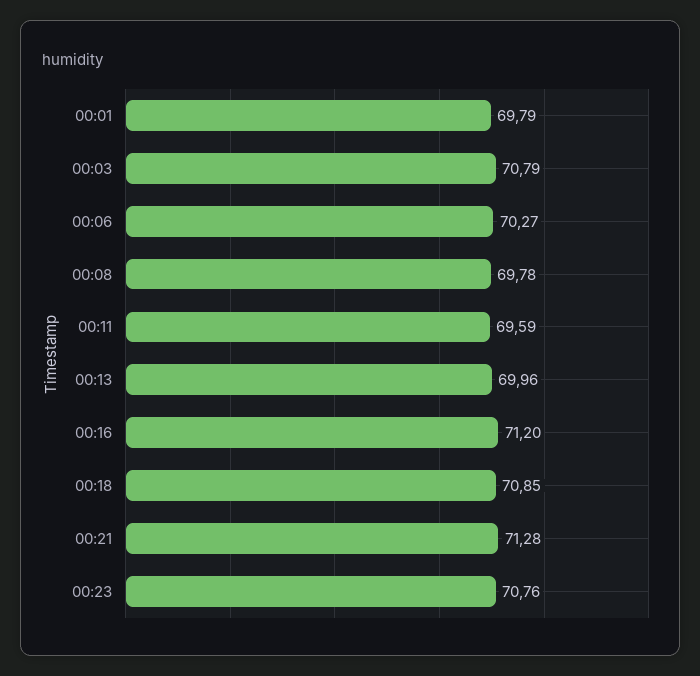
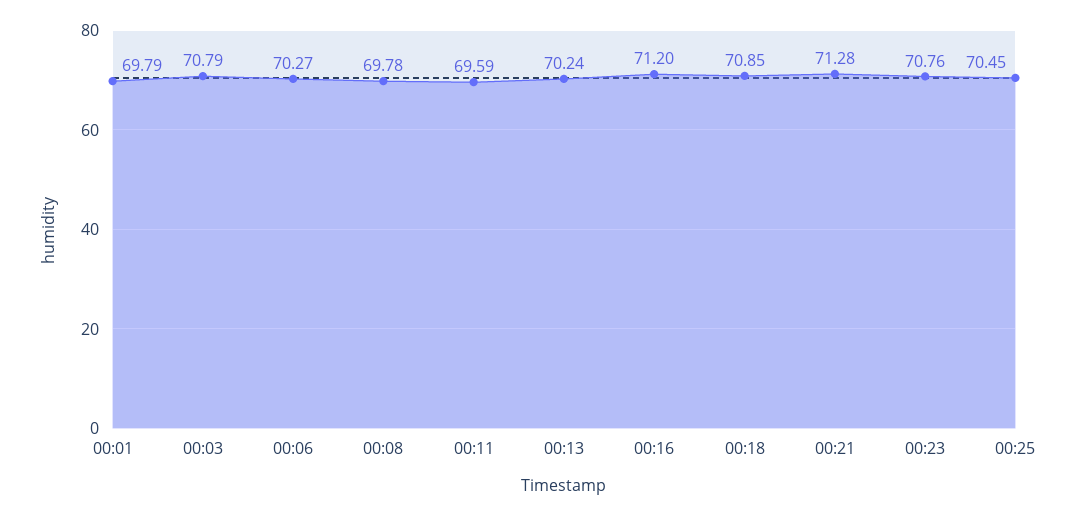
00:13: 69.96 -> 70.24
00:25: none -> 70.45

